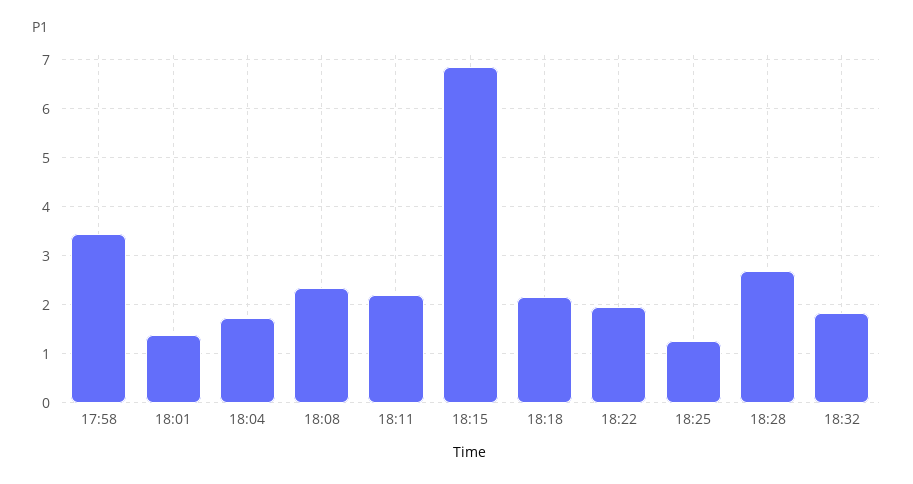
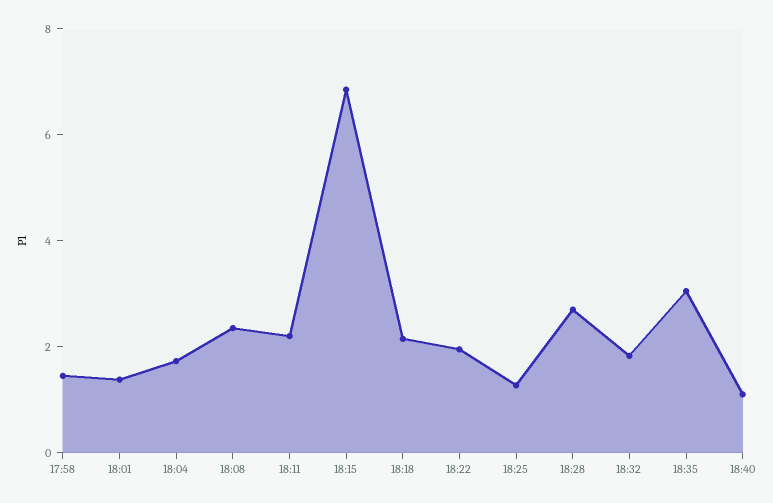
17:58: 3.4 -> 1.5
18:35: none -> 3
18:40: none -> 1

